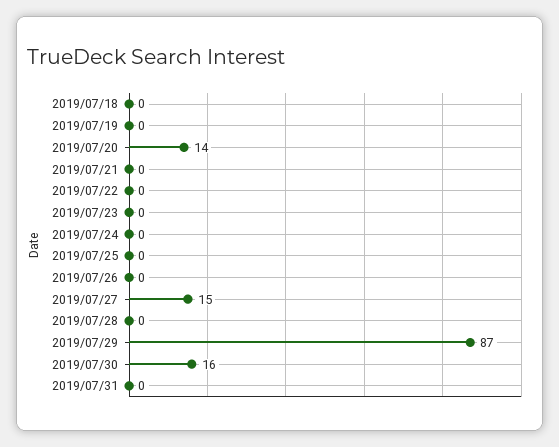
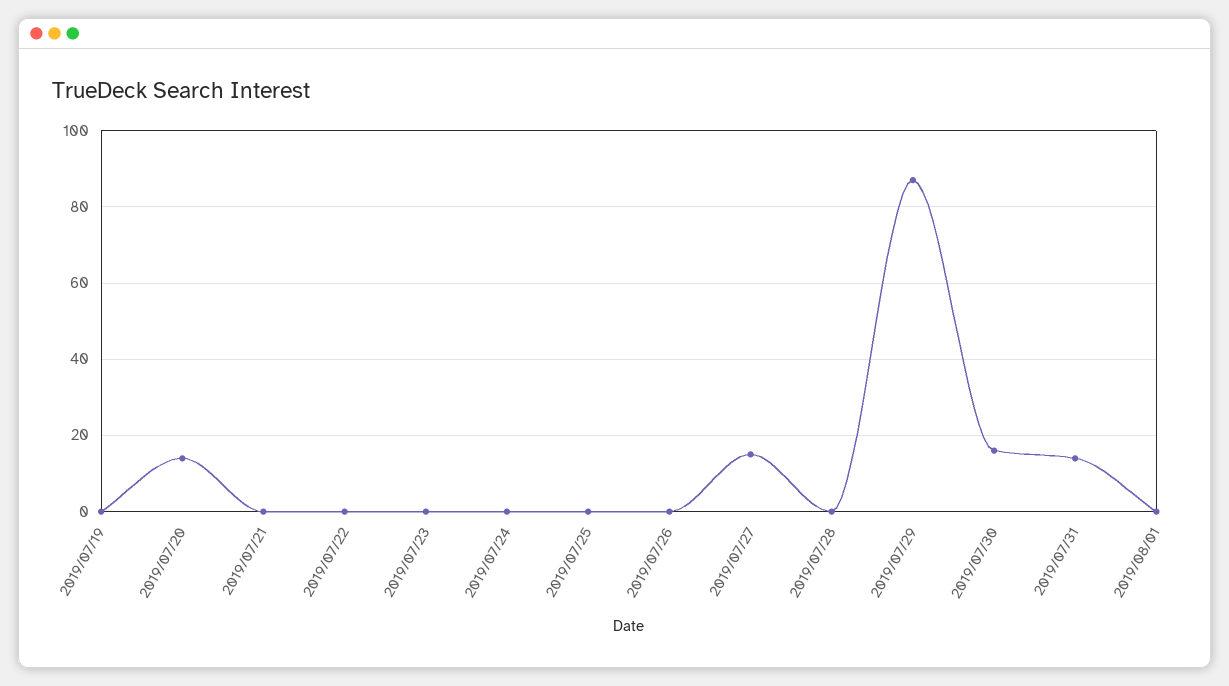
2019/07/18: 0 -> none
2019/07/31: 0 -> 15
2019/08/01: none -> 0

